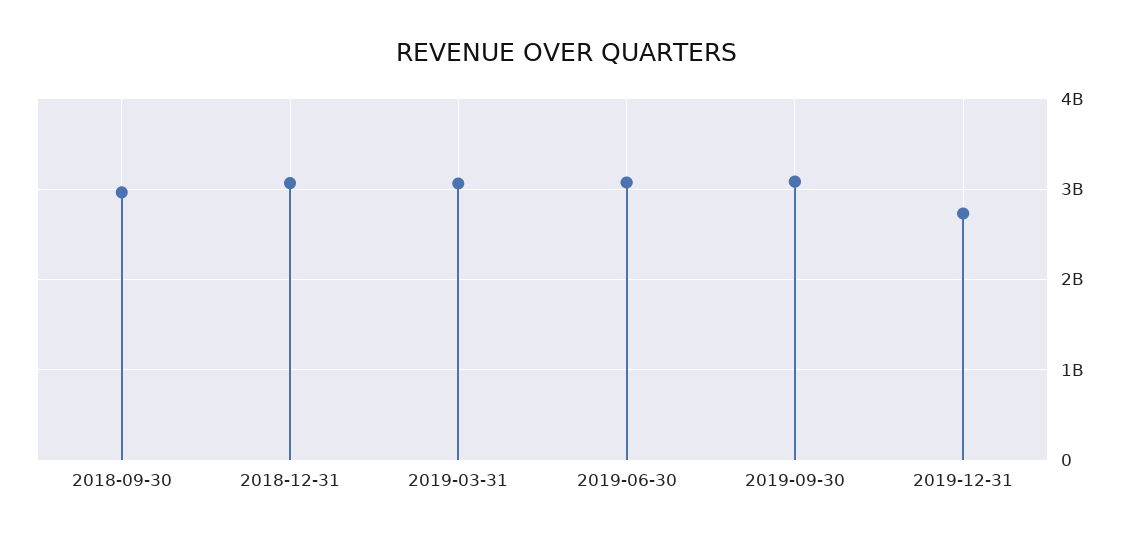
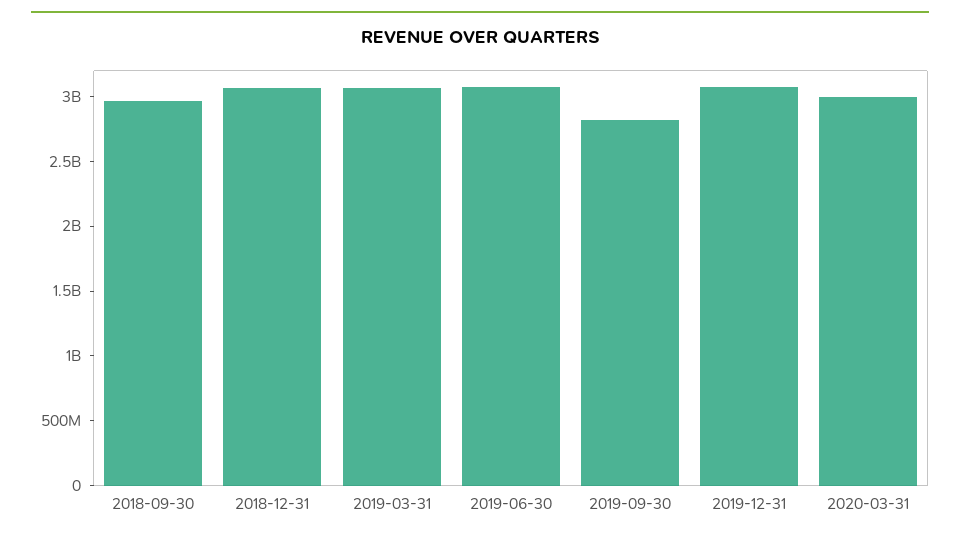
2019-09-30: 3100000000 -> 2800000000
2019-12-31: 2700000000 -> 3100000000
2020-03-31: none -> 3000000000

